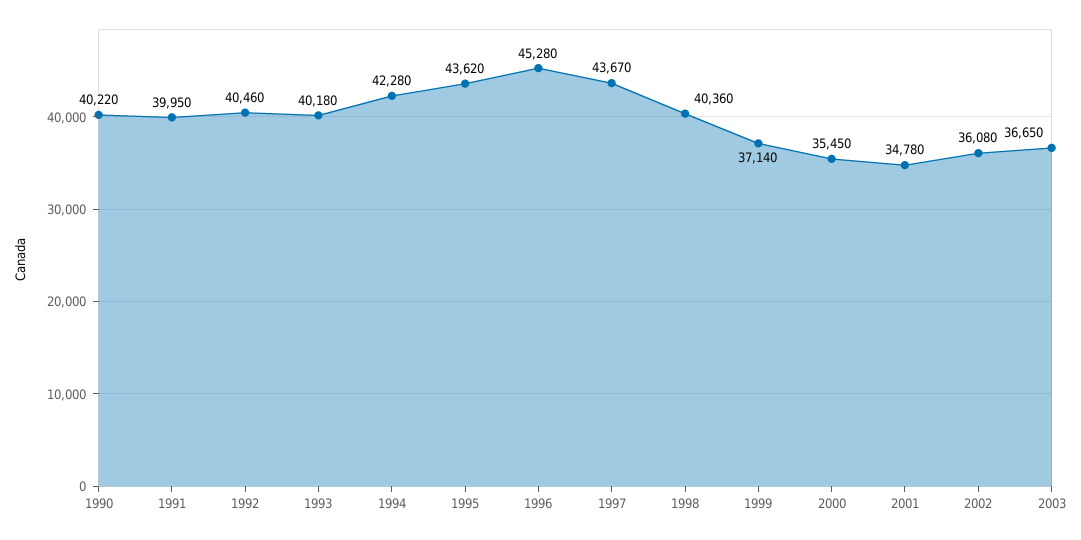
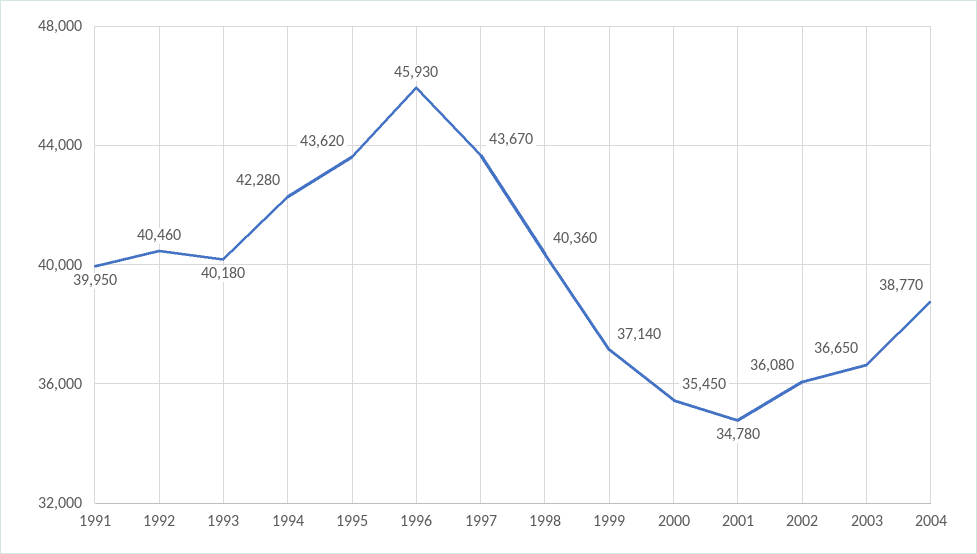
1990: 40220 -> none
1996: 45280 -> 45930
2004: none -> 38770

